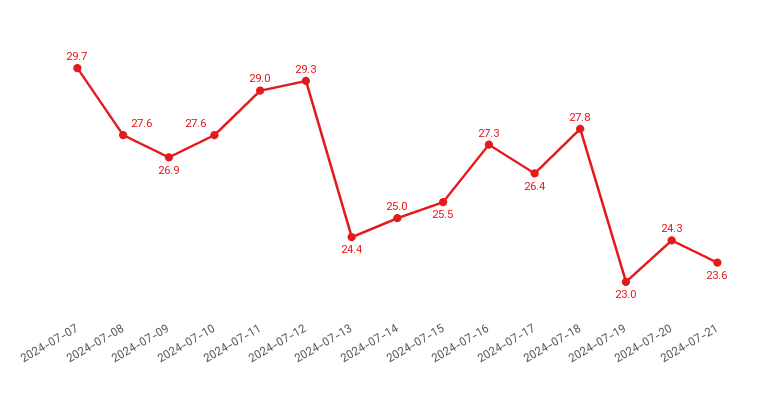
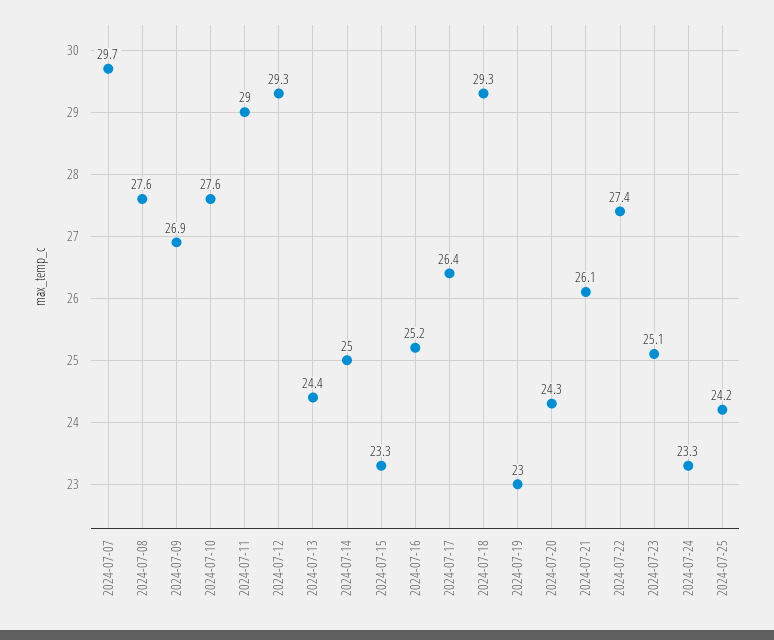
2024-07-15: 25.5 -> 23.3
2024-07-16: 27.3 -> 25.2
2024-07-18: 27.8 -> 29.3
2024-07-21: 23.6 -> 26.1
2024-07-22: none -> 27.4
2024-07-23: none -> 25.1
2024-07-24: none -> 23.3
2024-07-25: none -> 24.2

